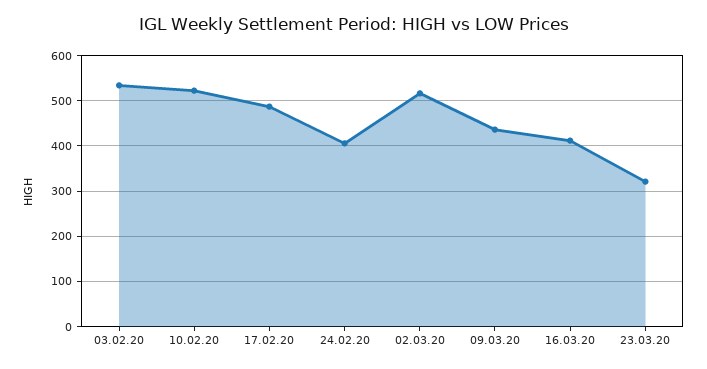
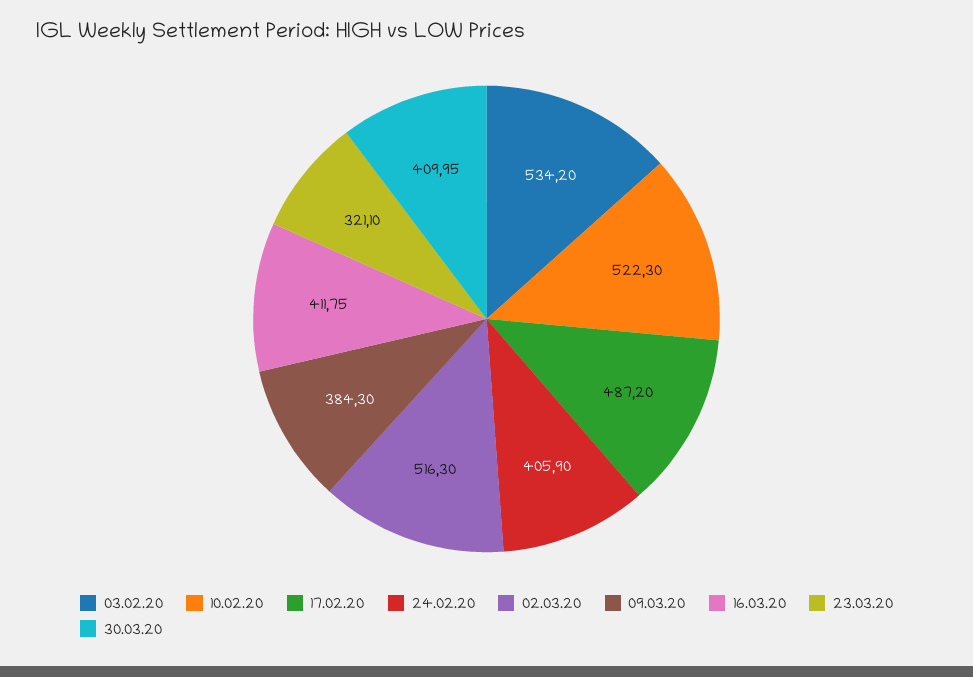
09.03.20: 440 -> 384.3
30.03.20: none -> 409.95

